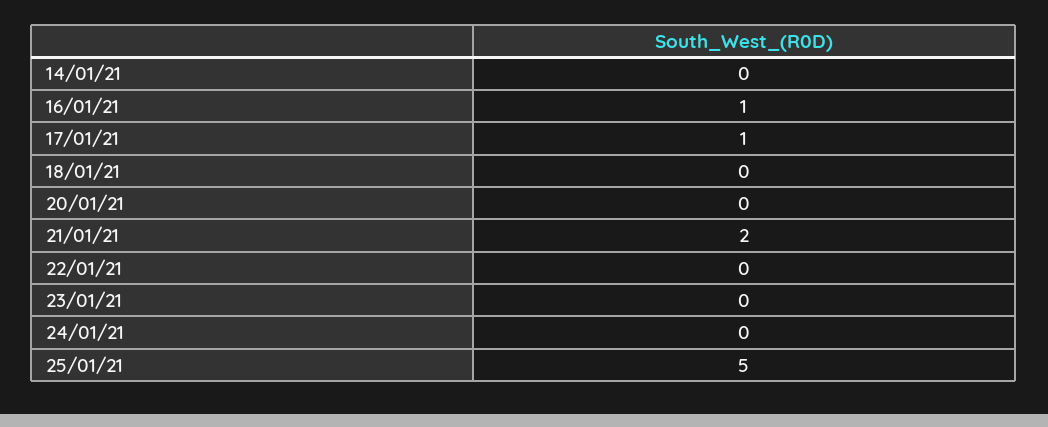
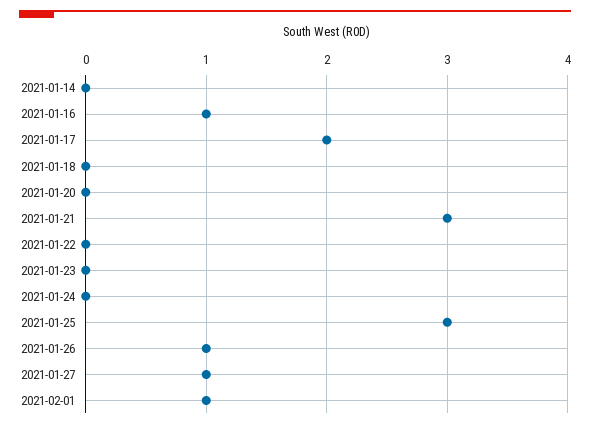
17/01/21: 1 -> 2
21/01/21: 2 -> 3
25/01/21: 5 -> 3
2021-01-26: none -> 1
2021-01-27: none -> 1
2021-02-01: none -> 1

